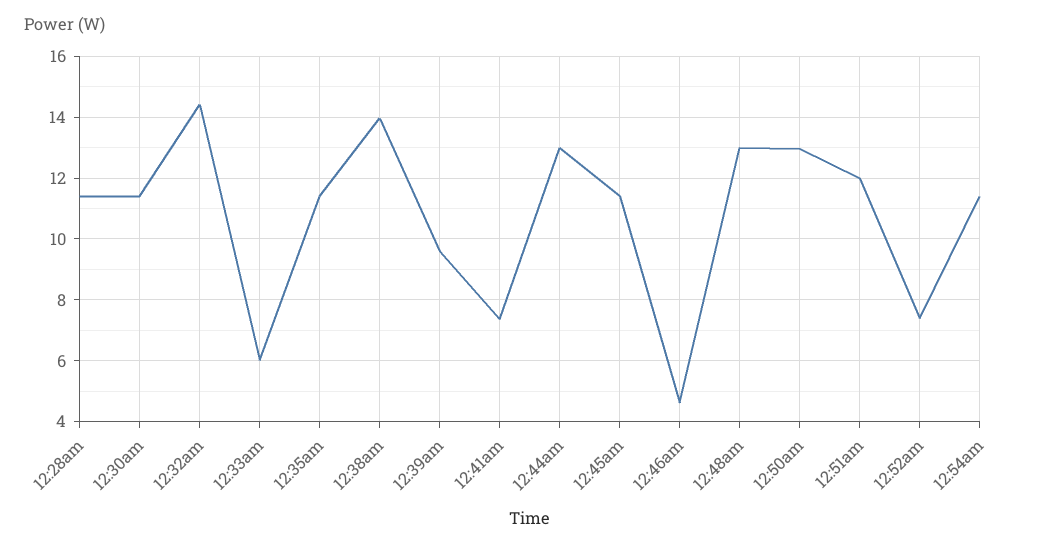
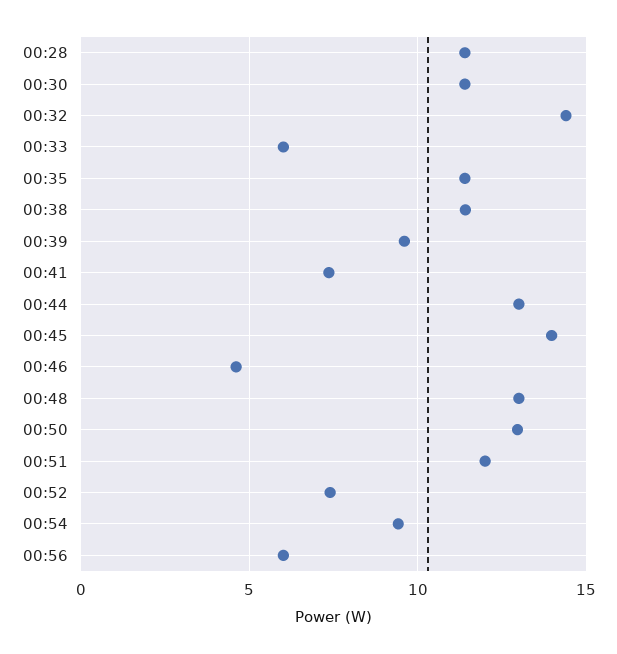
12:38am: 14 -> 11.5
12:45am: 11.4 -> 14
12:54am: 11.4 -> 9.5
00:56: none -> 6

